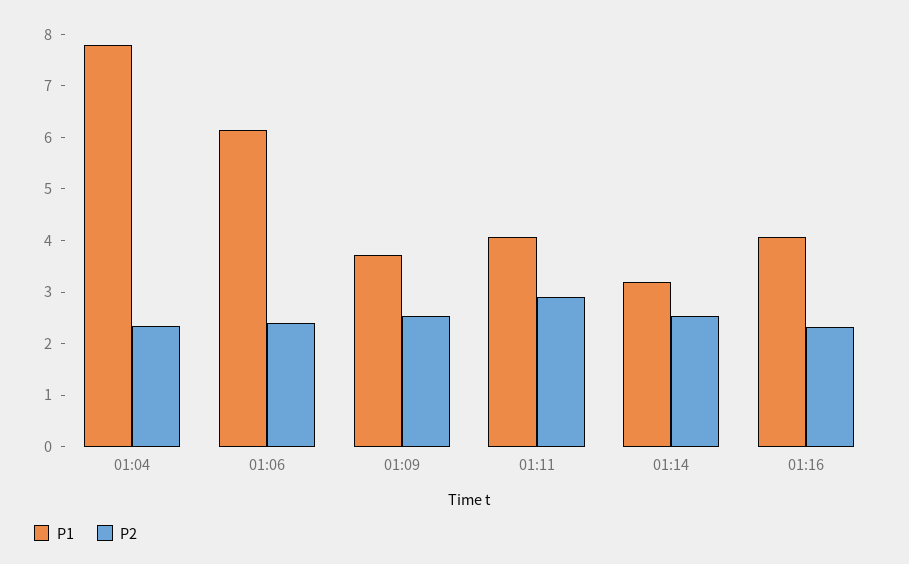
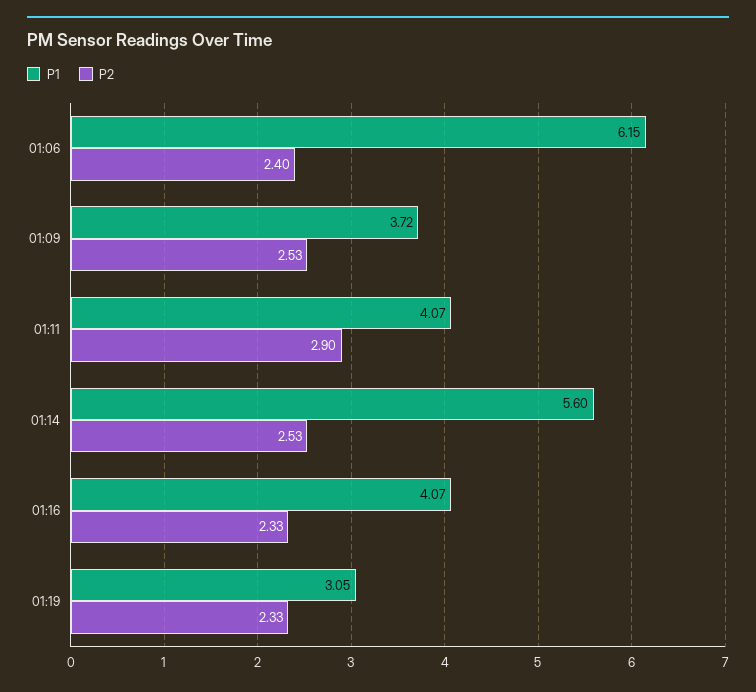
P1, 01:04: 7.8 -> none
P2, 01:04: 2.4 -> none
P1, 01:14: 3.2 -> 5.6
P1, 01:19: none -> 3.05
P2, 01:19: none -> 2.33

